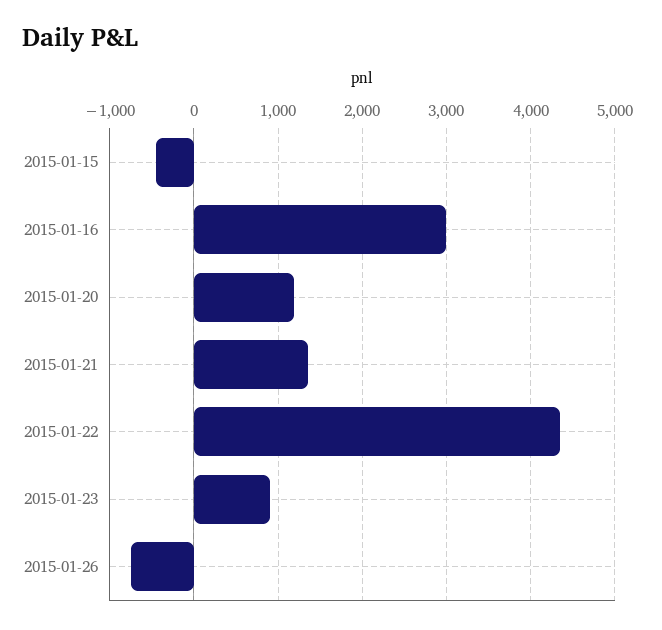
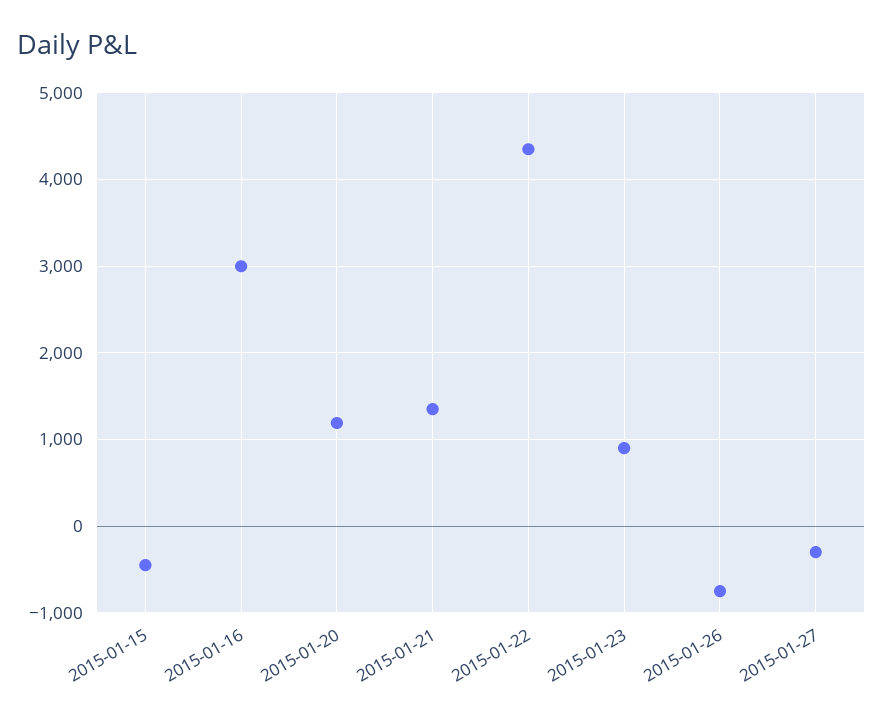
2015-01-27: none -> -300

